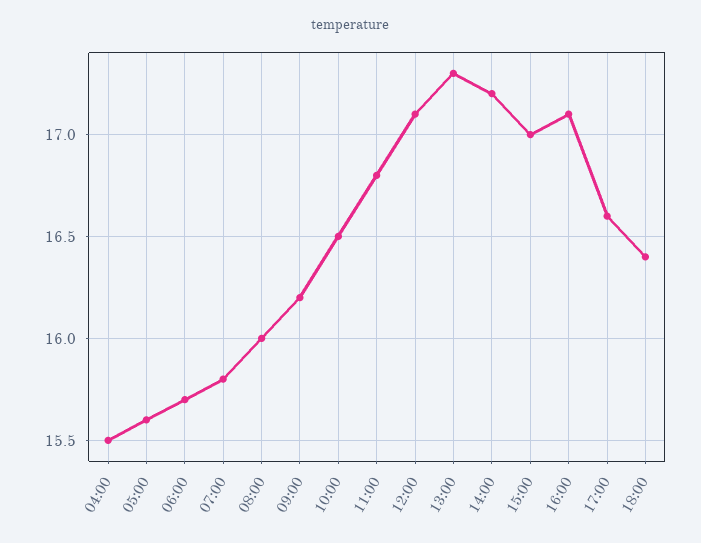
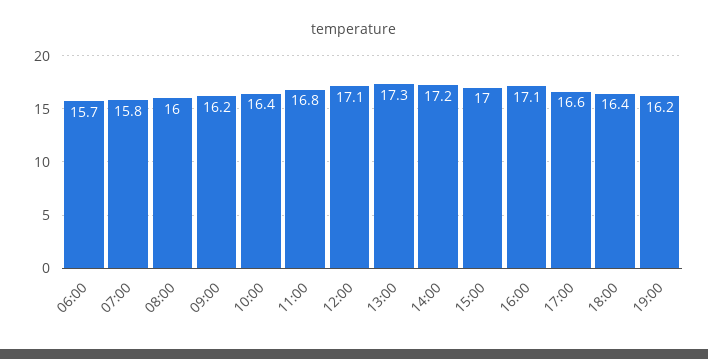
04:00: 15.5 -> none
05:00: 15.6 -> none
10:00: 16.5 -> 16.4
19:00: none -> 16.2

